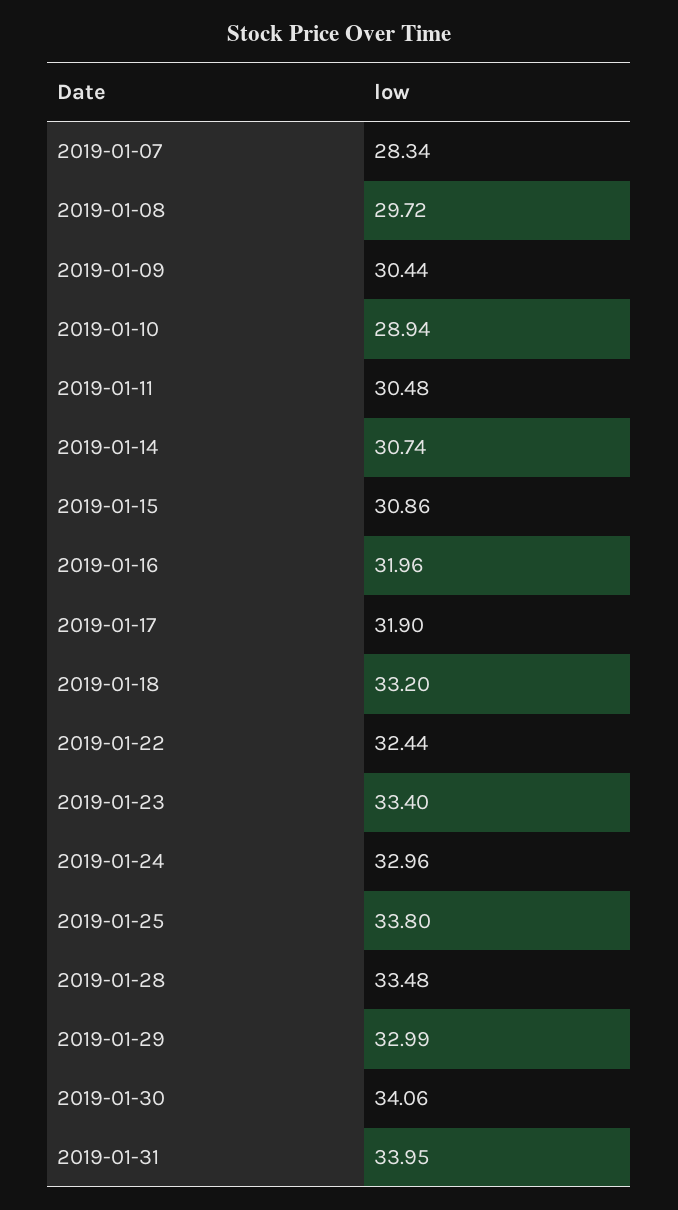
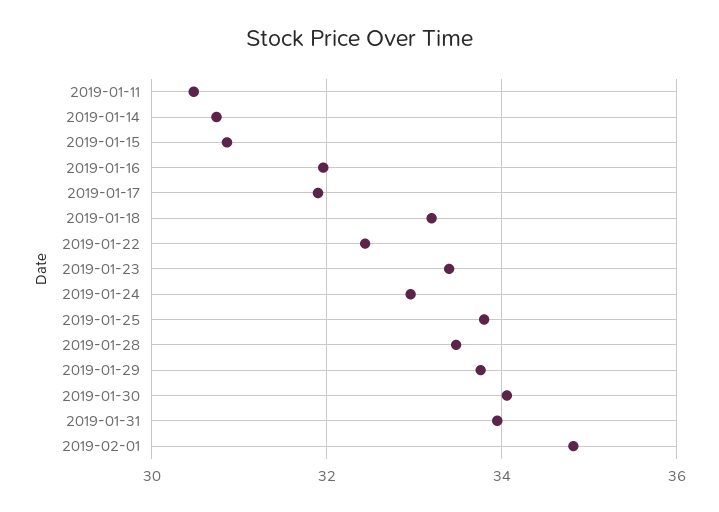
2019-01-07: 28.34 -> none
2019-01-08: 29.72 -> none
2019-01-09: 30.44 -> none
2019-01-10: 28.94 -> none
2019-01-29: 32.99 -> 33.8
2019-02-01: none -> 34.8

